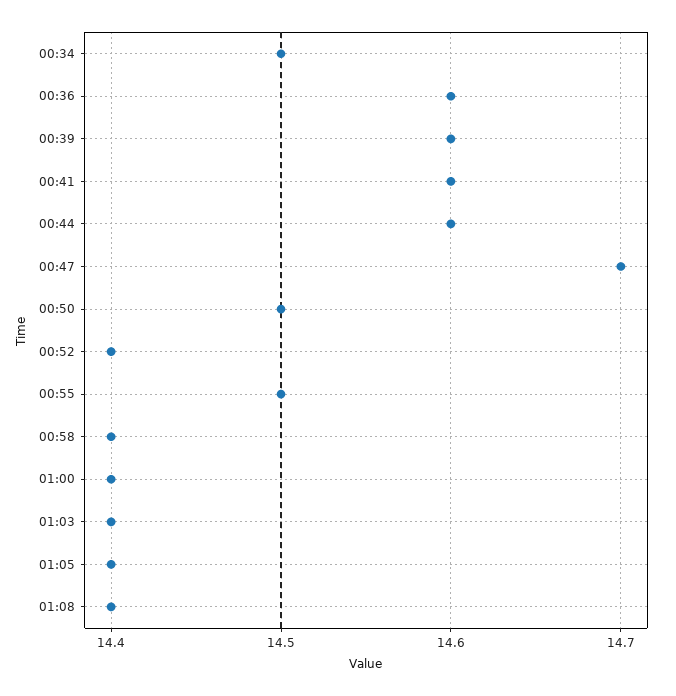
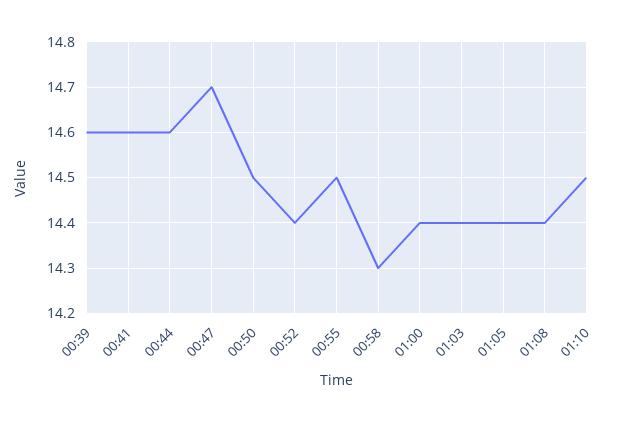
00:34: 14.5 -> none
00:36: 14.6 -> none
00:58: 14.4 -> 14.3
01:10: none -> 14.5

